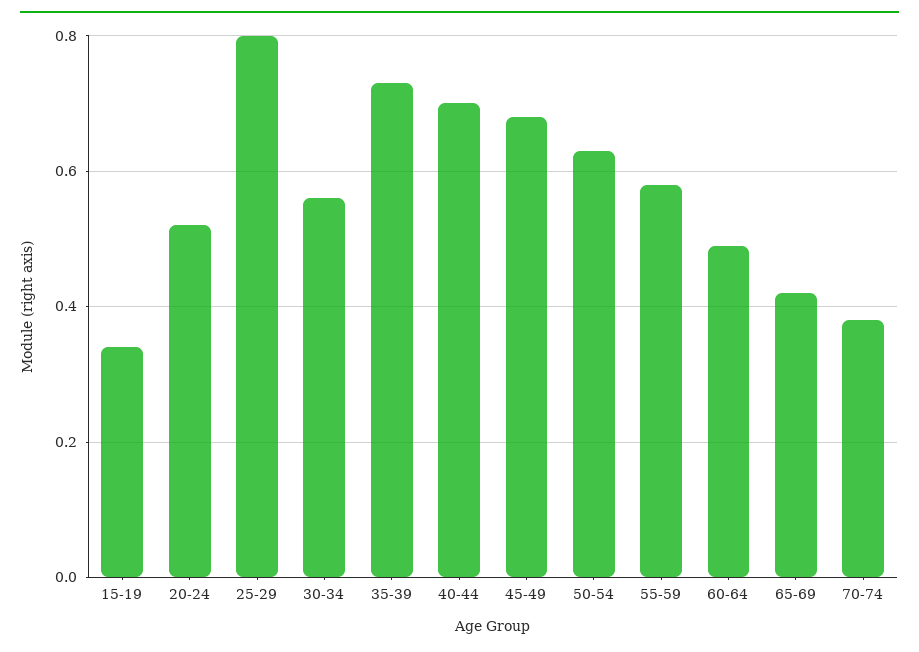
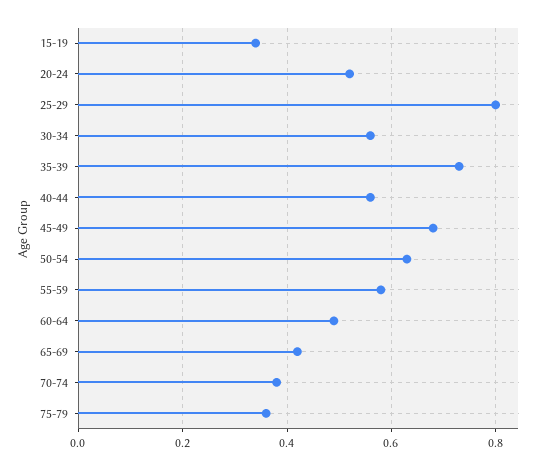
40-44: 0.7 -> 0.55
75-79: none -> 0.35

